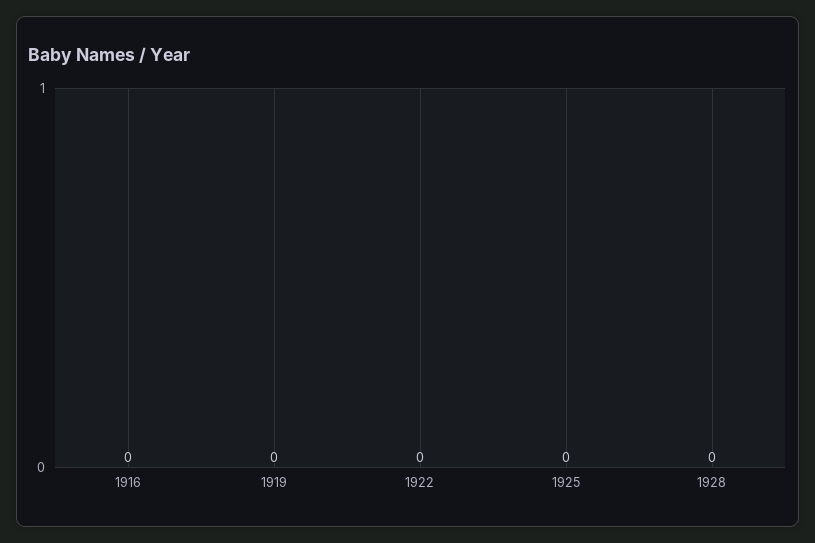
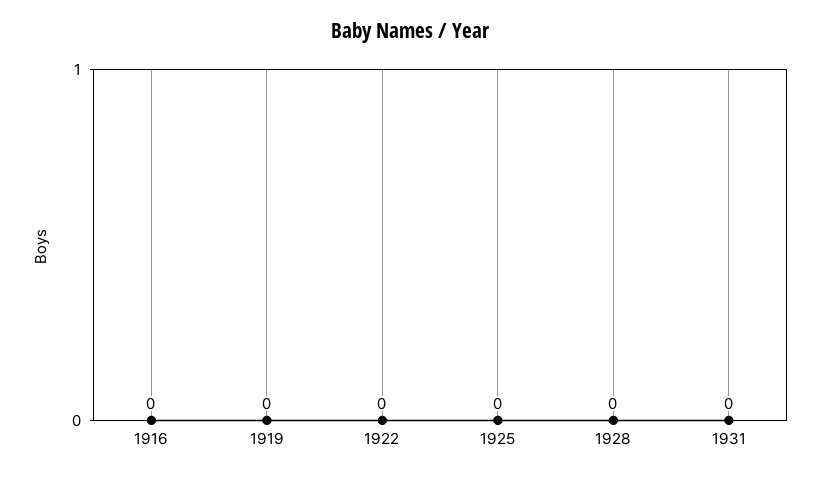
1931: none -> 0

